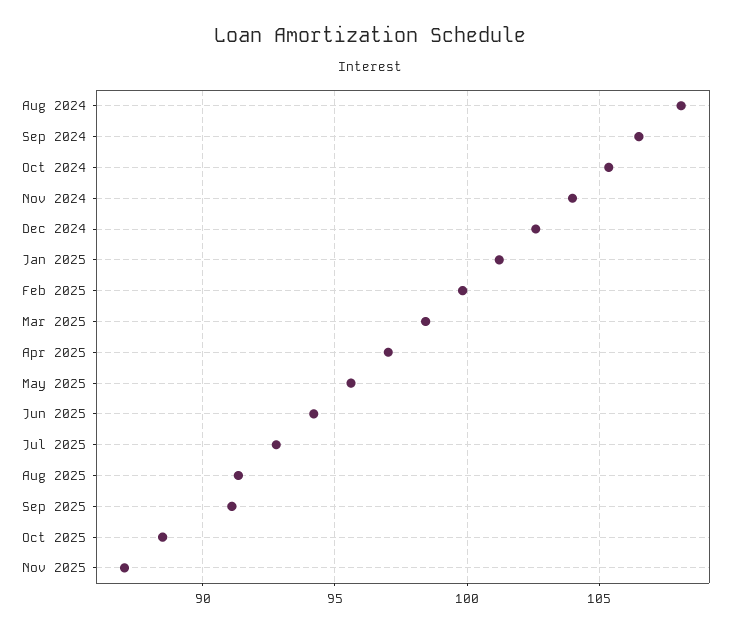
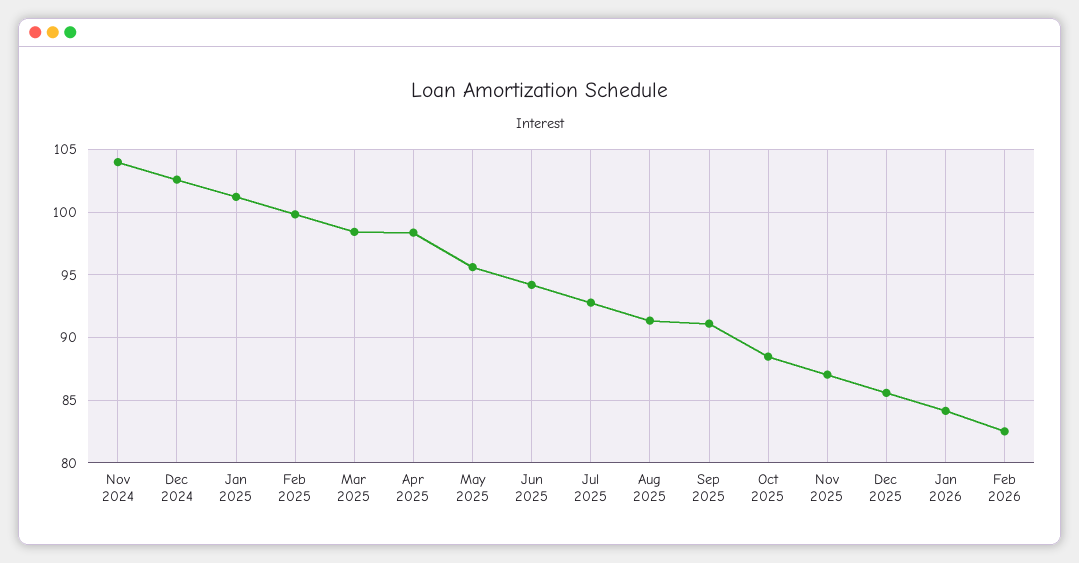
Aug 2024: 108 -> none
Sep 2024: 106.5 -> none
Oct 2024: 105.5 -> none
Apr 2025: 97 -> 98.5
Dec 2025: none -> 85.5
Jan 2026: none -> 84
Feb 2026: none -> 82.5

